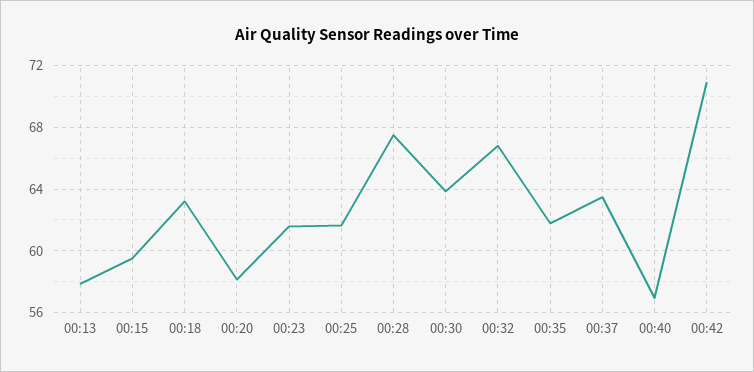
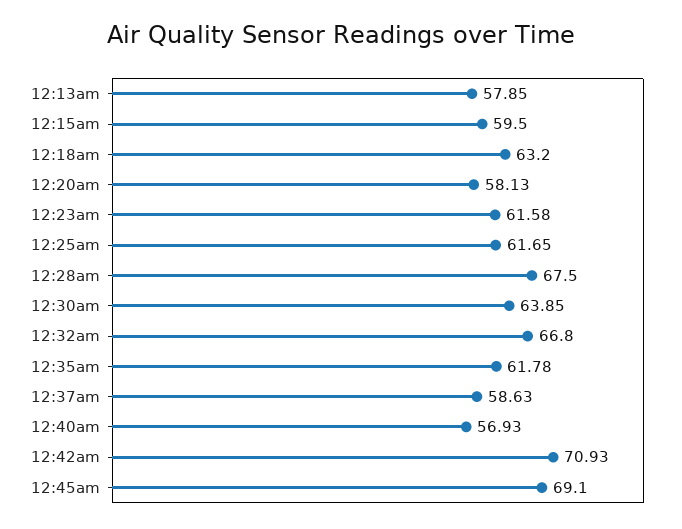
00:37: 63.5 -> 58.63
12:45am: none -> 69.1

